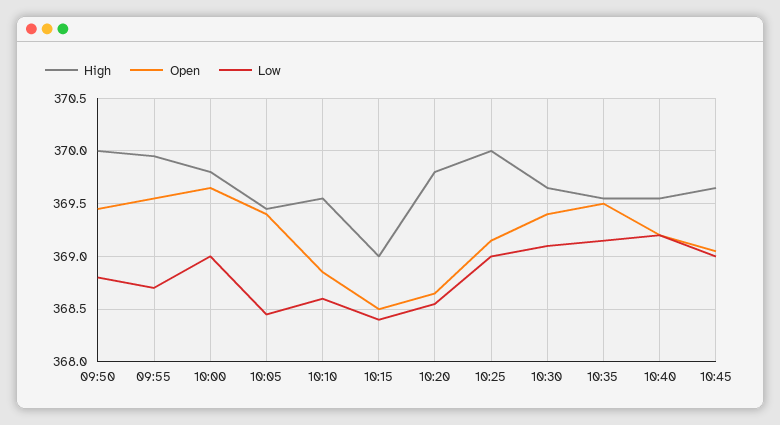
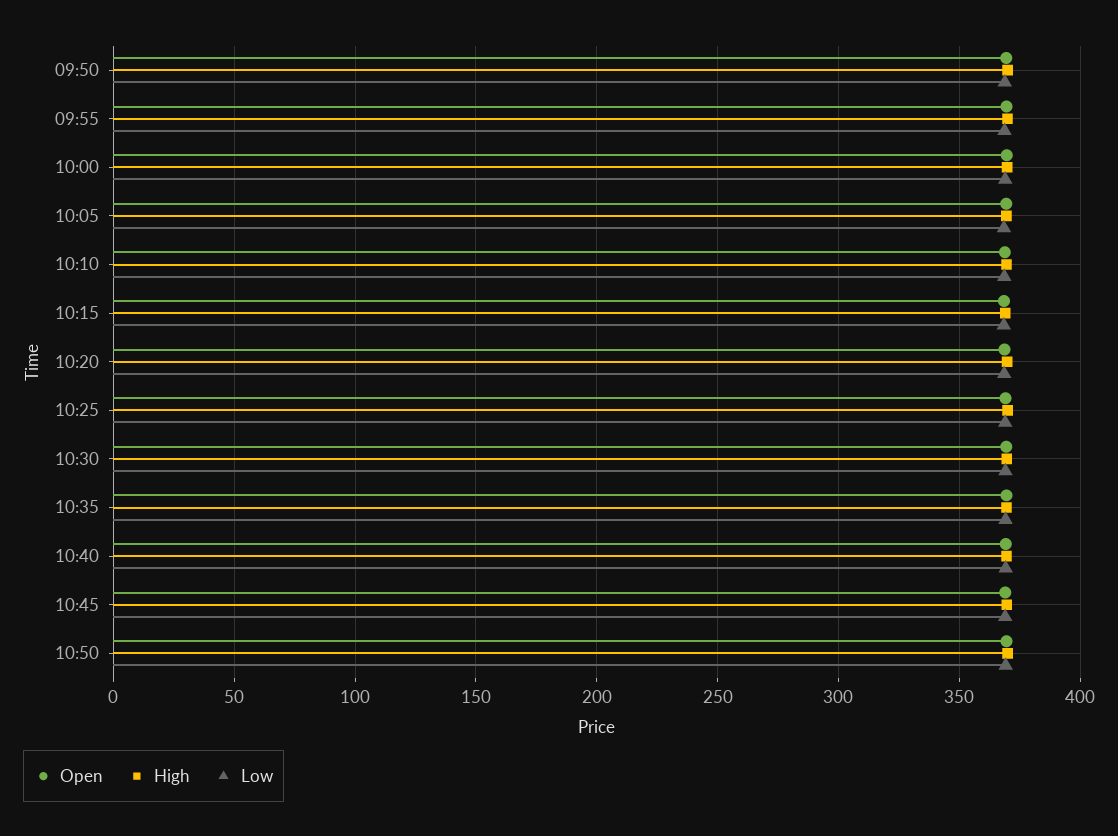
Open, 10:50: none -> 370
High, 10:50: none -> 370
Low, 10:50: none -> 370

